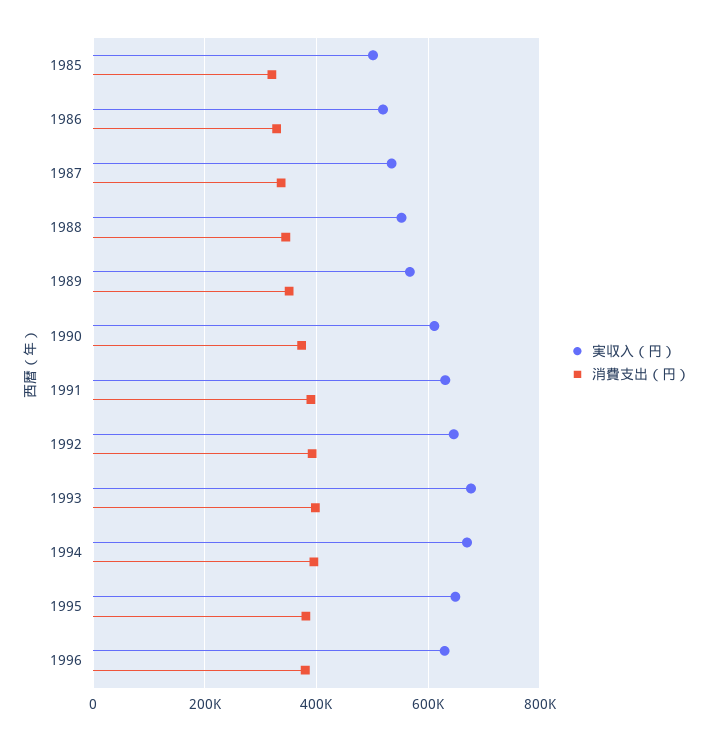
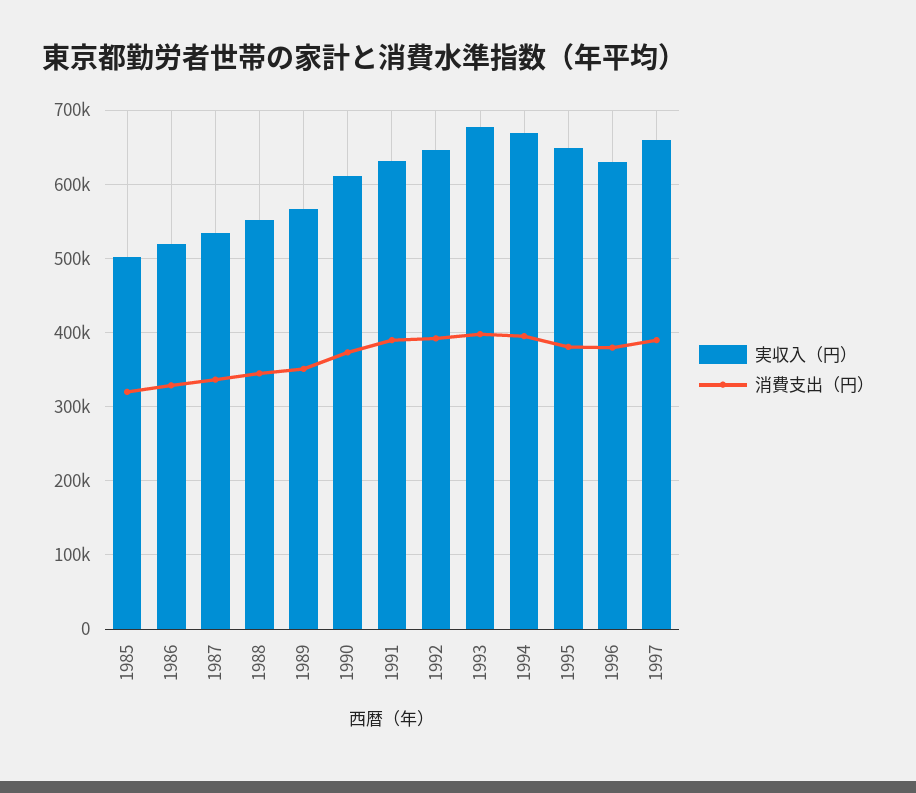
実収入（円）, 1997: none -> 660000
消費支出（円）, 1997: none -> 390000

